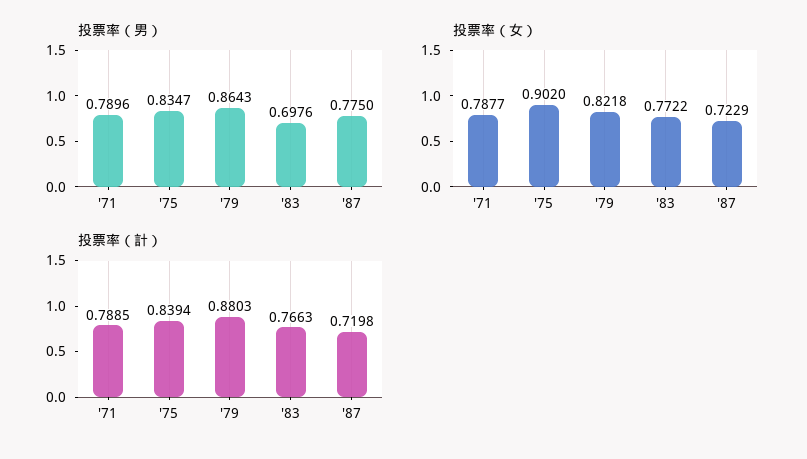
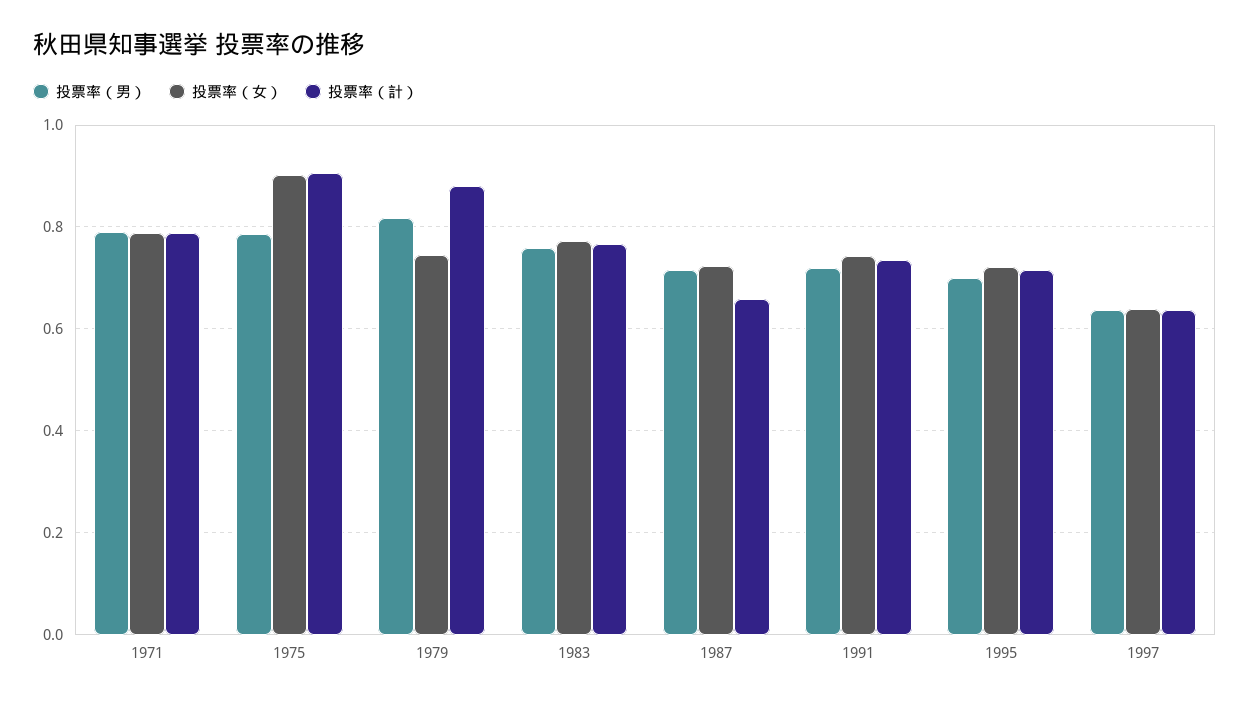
投票率（男）, '75: 0.8347 -> 0.78
投票率（男）, '79: 0.8643 -> 0.82
投票率（男）, '83: 0.6976 -> 0.76
投票率（男）, '87: 0.775 -> 0.72
投票率（女）, '79: 0.8218 -> 0.74
投票率（計）, '75: 0.8394 -> 0.9
投票率（計）, '87: 0.7198 -> 0.66
投票率（男）, 1991: none -> 0.72
投票率（女）, 1991: none -> 0.74
投票率（計）, 1991: none -> 0.74
投票率（男）, 1995: none -> 0.7
投票率（女）, 1995: none -> 0.72
投票率（計）, 1995: none -> 0.72
投票率（男）, 1997: none -> 0.64
投票率（女）, 1997: none -> 0.64
投票率（計）, 1997: none -> 0.64

